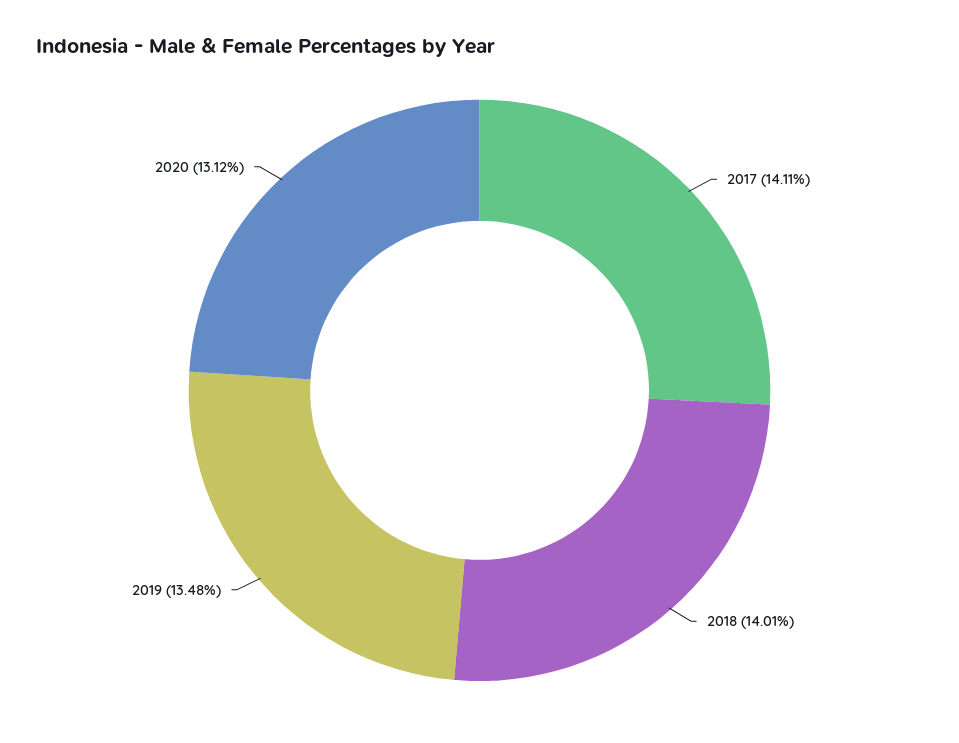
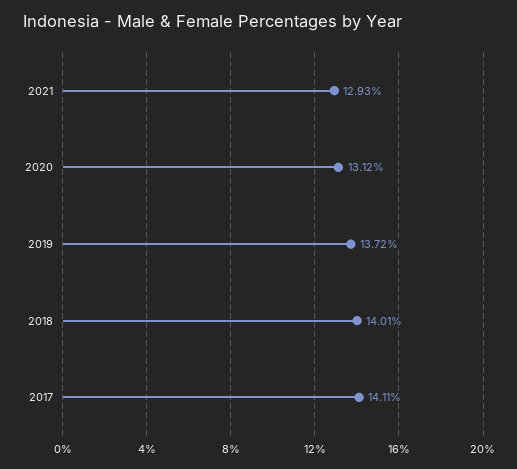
2019: 13.48 -> 13.72
2021: none -> 12.93

